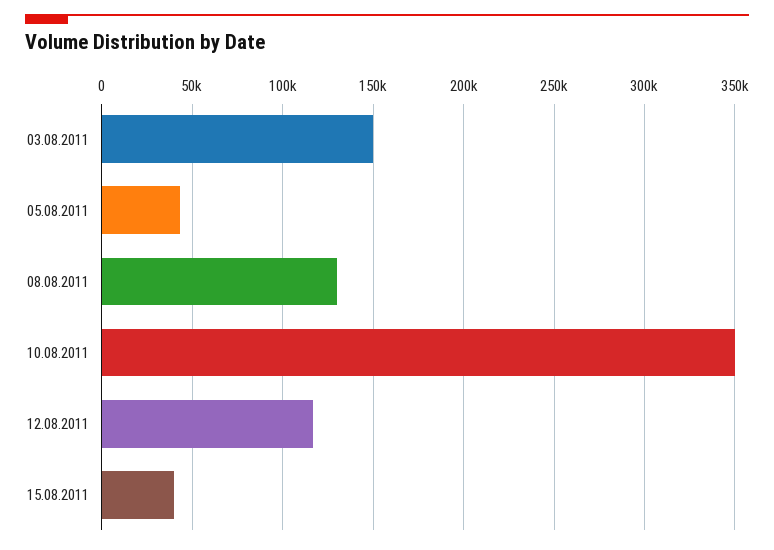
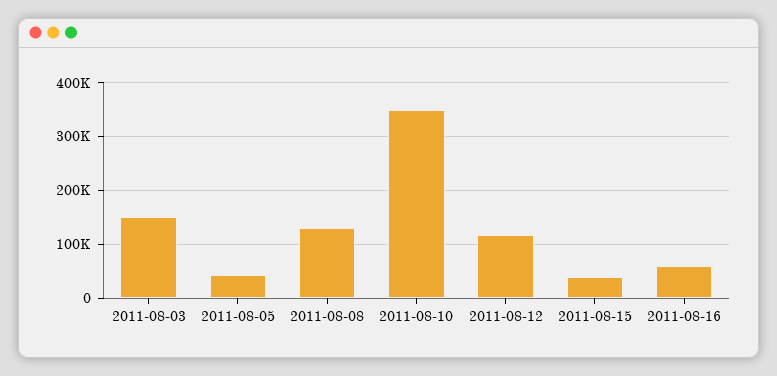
2011-08-16: none -> 60000

